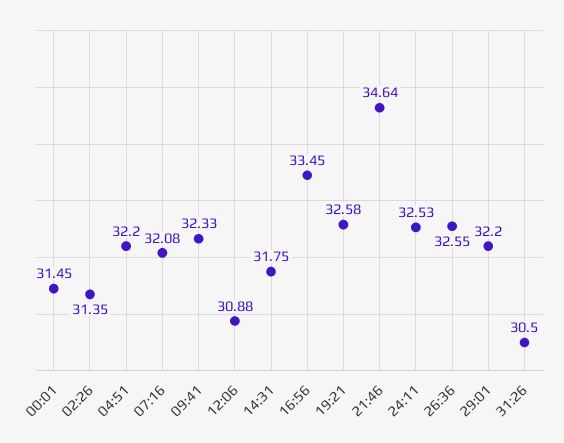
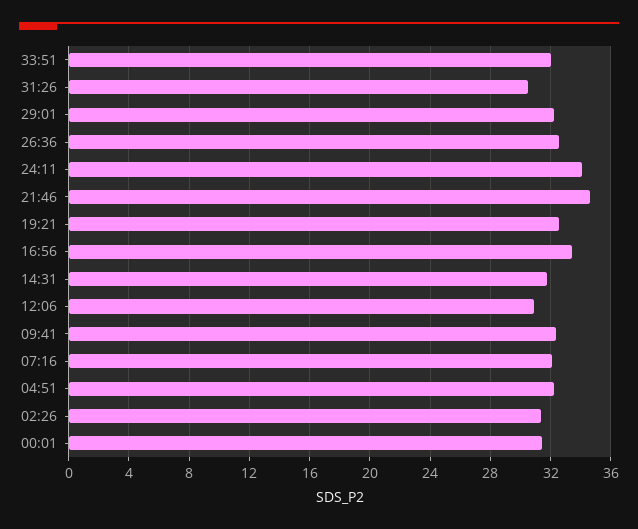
24:11: 32.53 -> 34
33:51: none -> 32

